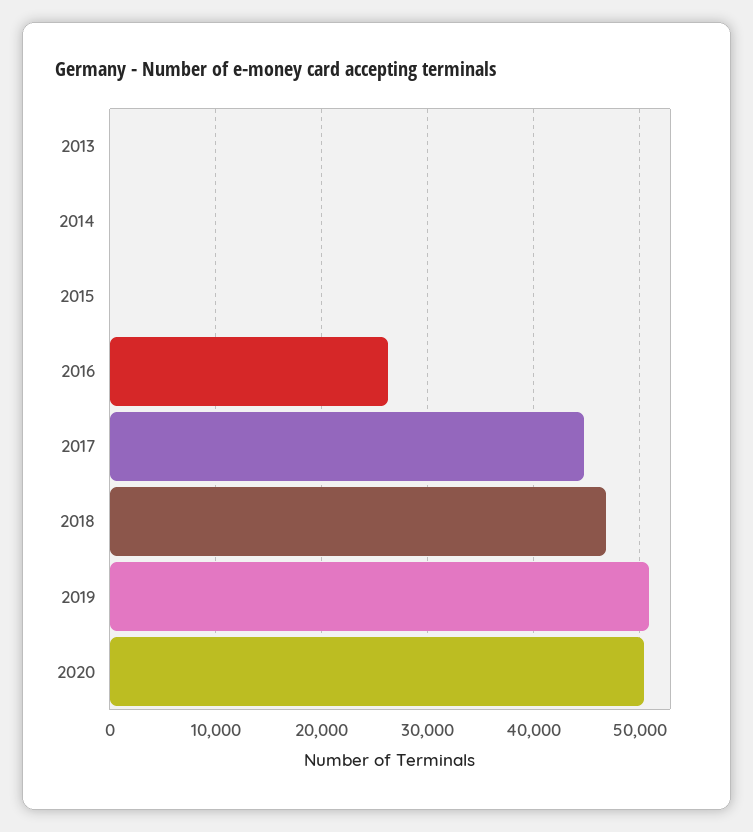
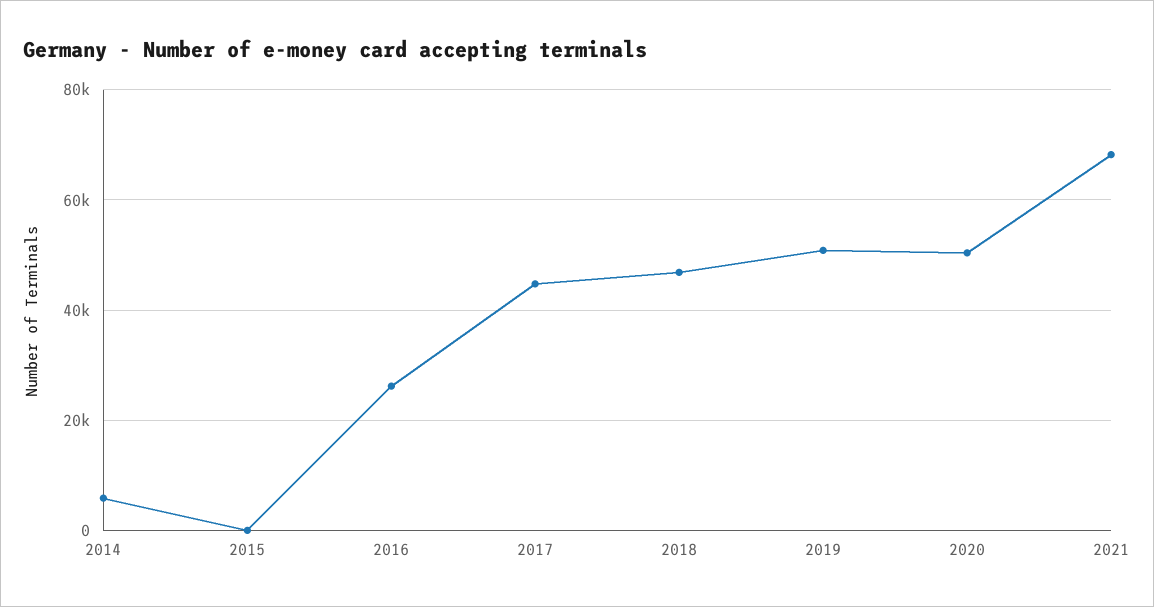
2013: 0 -> none
2014: 0 -> 6000
2021: none -> 68000

